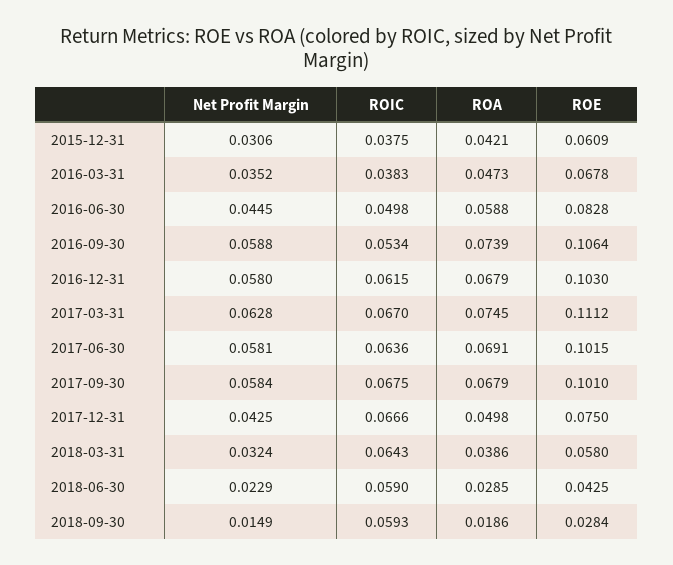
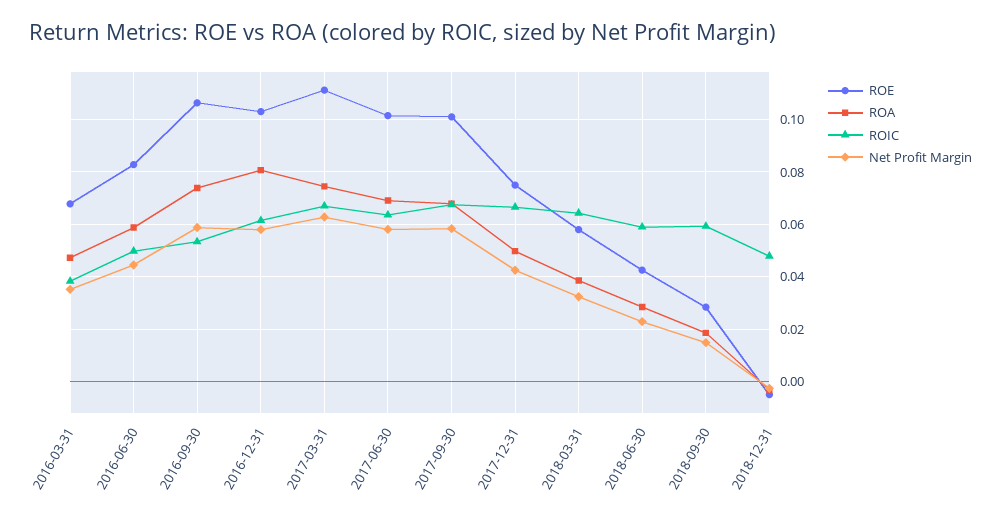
Net Profit Margin, 2015-12-31: 0.0306 -> none
ROIC, 2015-12-31: 0.0375 -> none
ROA, 2015-12-31: 0.0421 -> none
ROE, 2015-12-31: 0.0609 -> none
ROA, 2016-12-31: 0.0679 -> 0.08
ROE, 2018-12-31: none -> -0.005
ROA, 2018-12-31: none -> -0.0025
ROIC, 2018-12-31: none -> 0.0475
Net Profit Margin, 2018-12-31: none -> -0.0025

